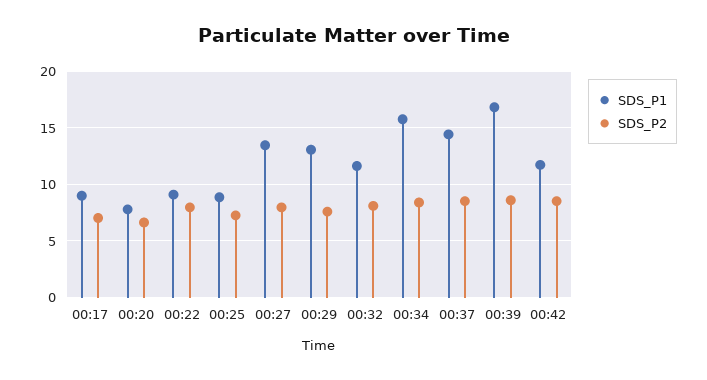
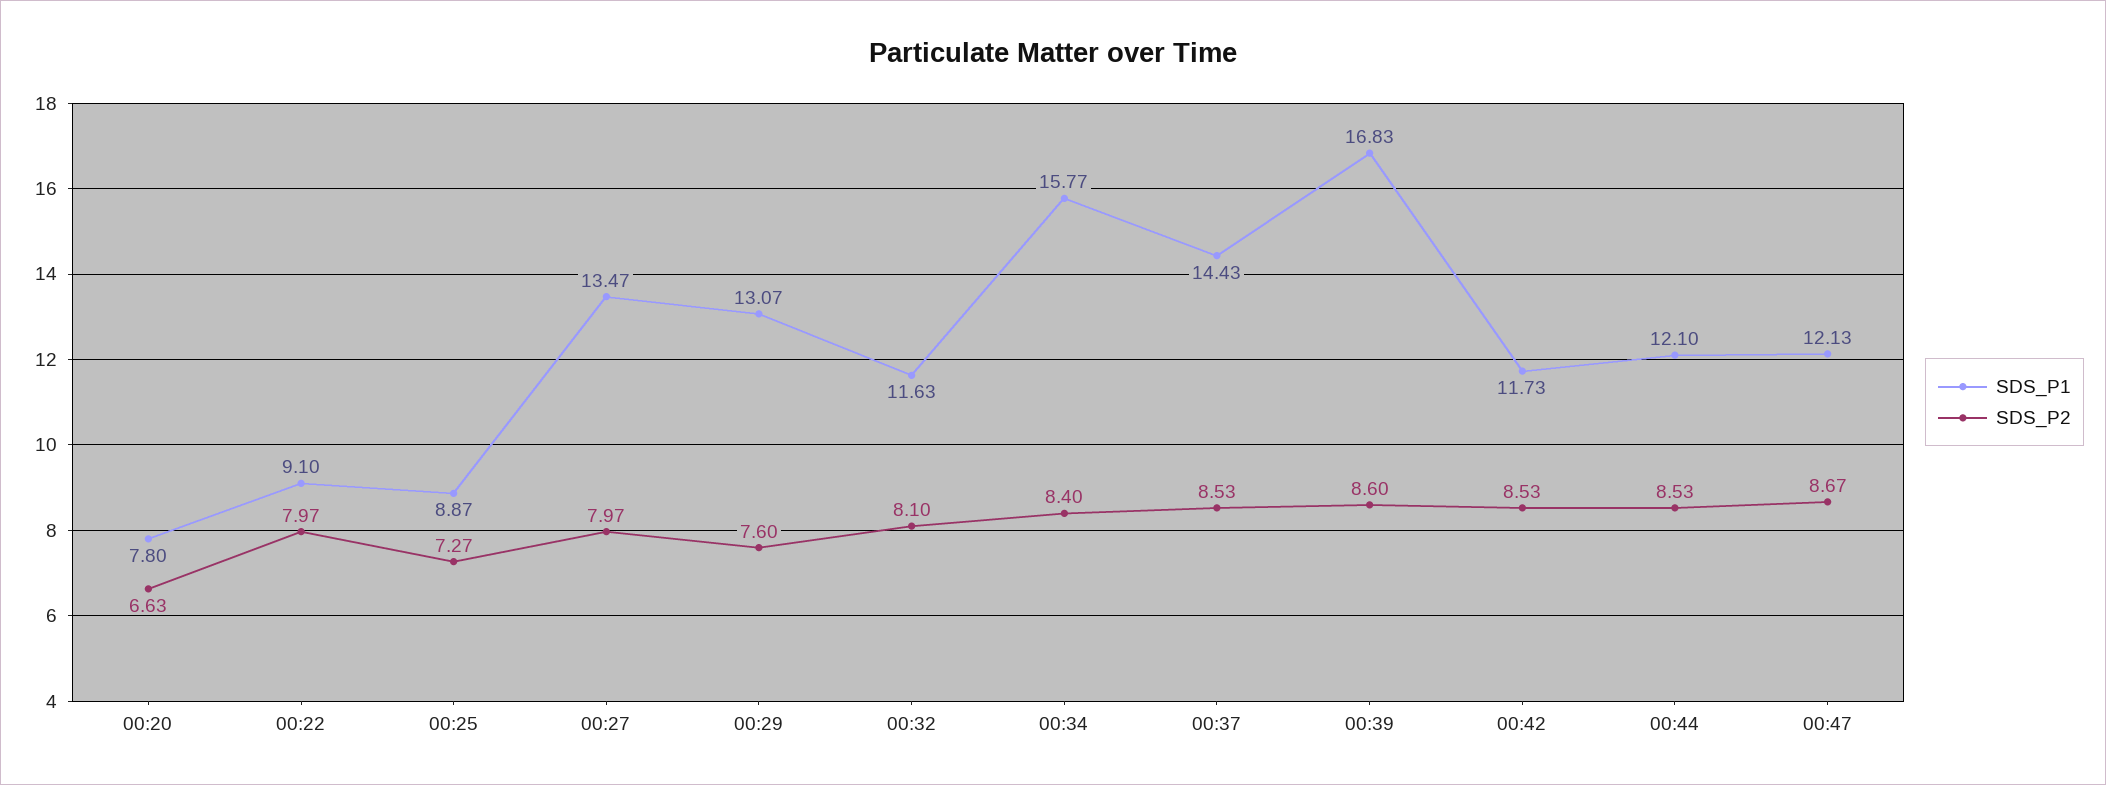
SDS_P1, 00:17: 9 -> none
SDS_P2, 00:17: 7 -> none
SDS_P1, 00:44: none -> 12.1
SDS_P2, 00:44: none -> 8.53
SDS_P1, 00:47: none -> 12.13
SDS_P2, 00:47: none -> 8.67

